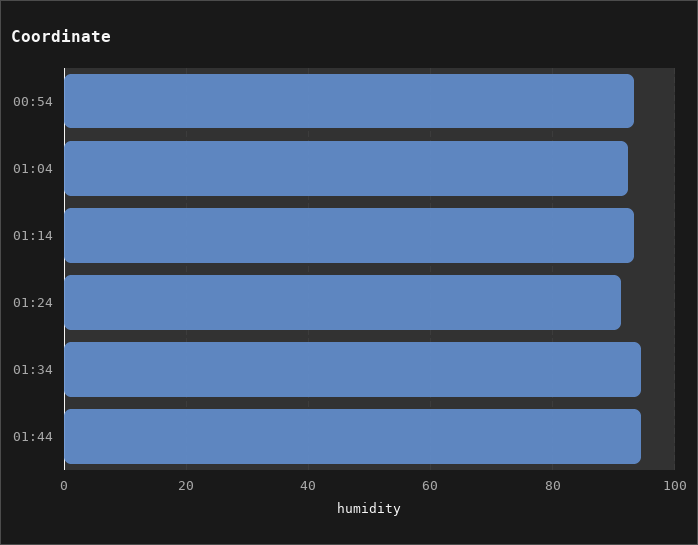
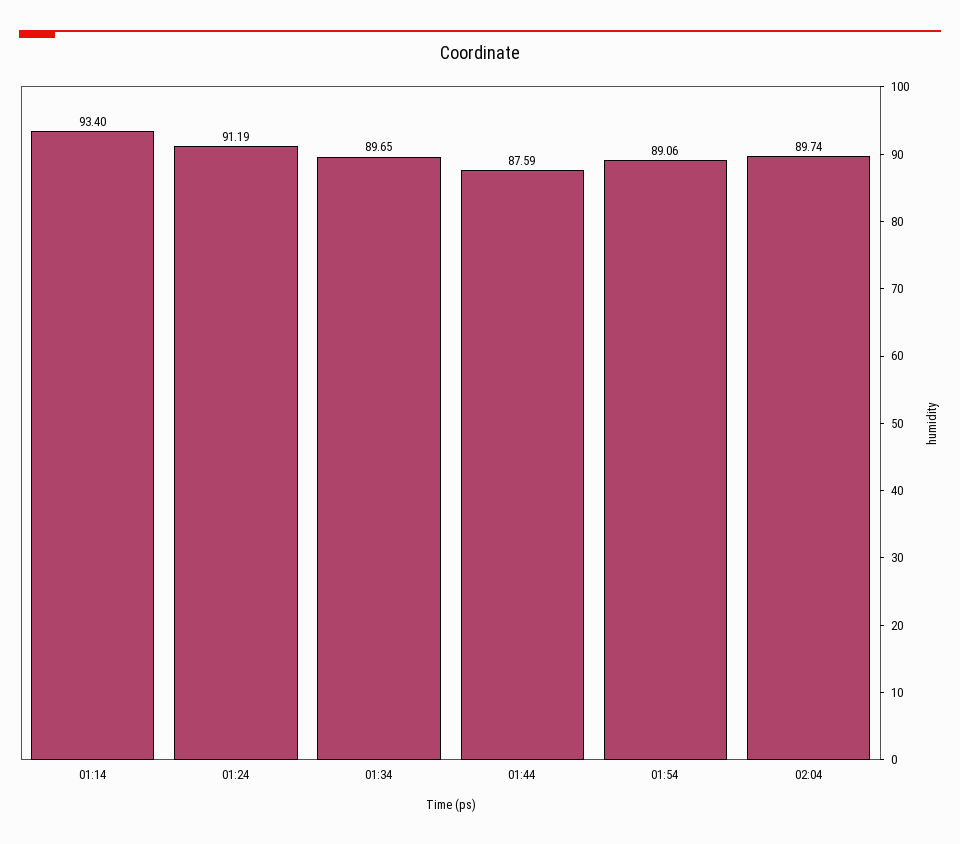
00:54: 94 -> none
01:04: 92 -> none
01:34: 94 -> 89.65
01:44: 94 -> 87.59
01:54: none -> 89.06
02:04: none -> 89.74

